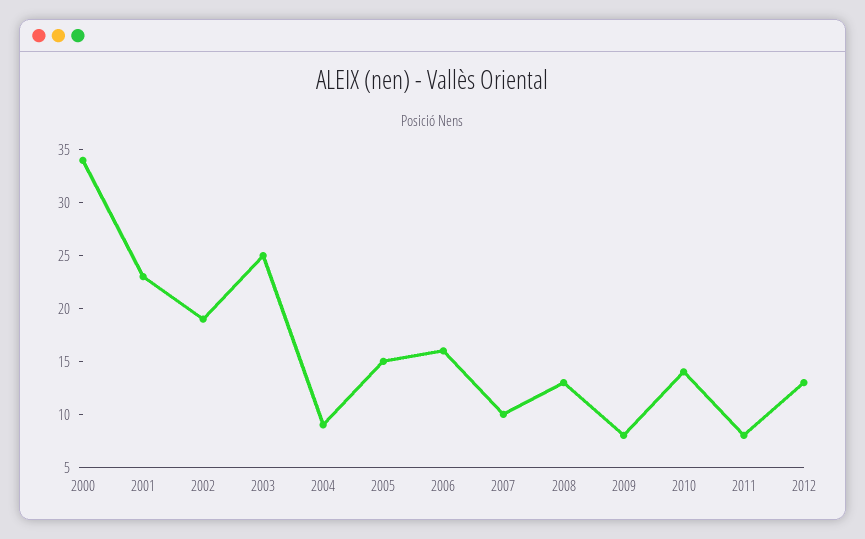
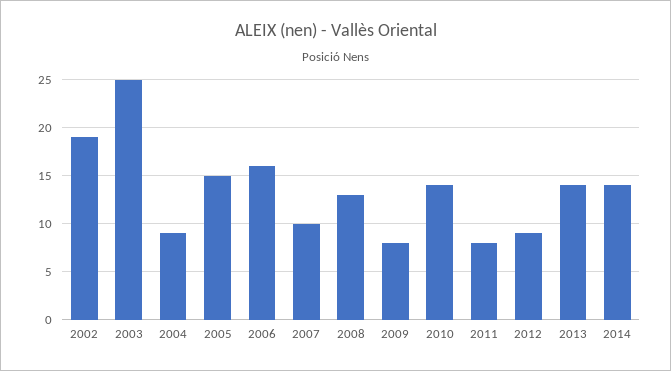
2000: 34 -> none
2001: 23 -> none
2012: 13 -> 9
2013: none -> 14
2014: none -> 14

